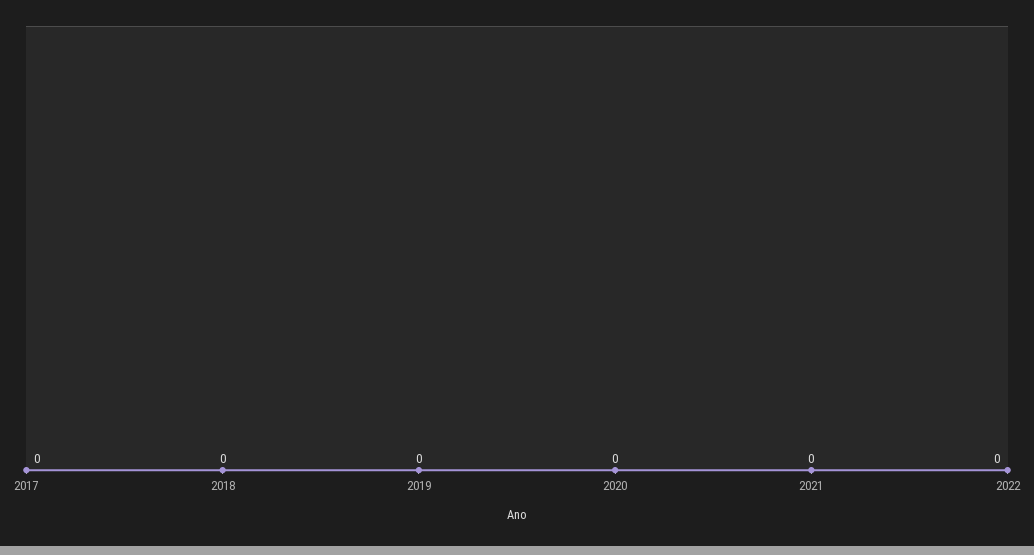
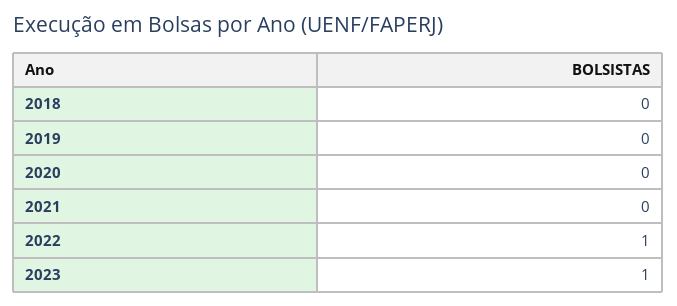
2017: 0 -> none
2022: 0 -> 1
2023: none -> 1

